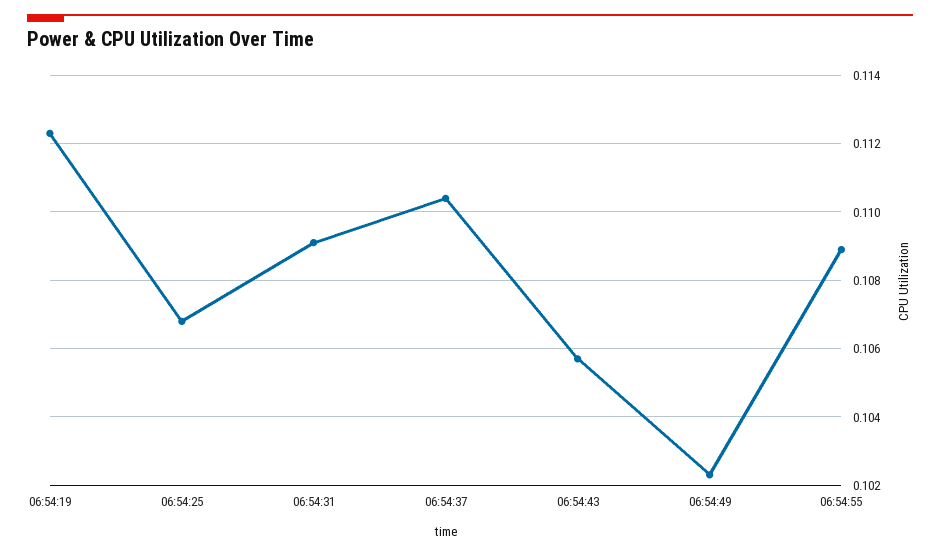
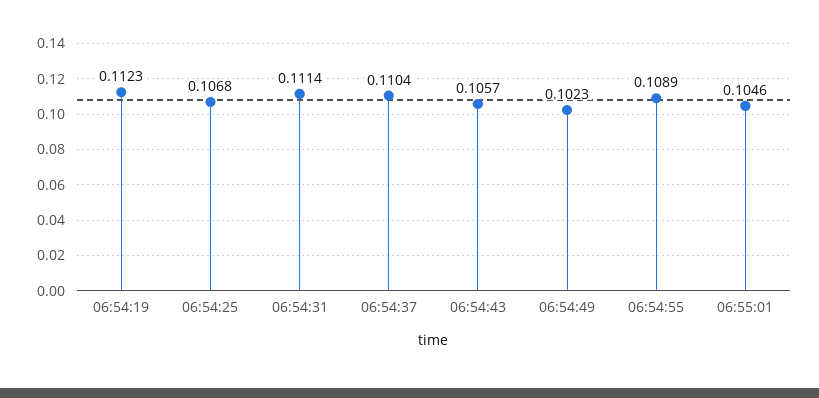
06:54:31: 0.109 -> 0.1114
06:55:01: none -> 0.1046

